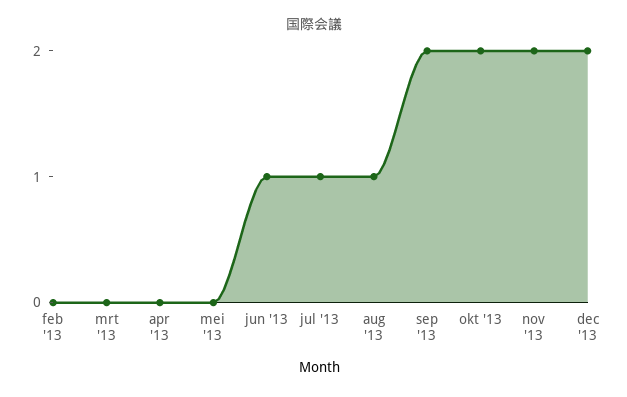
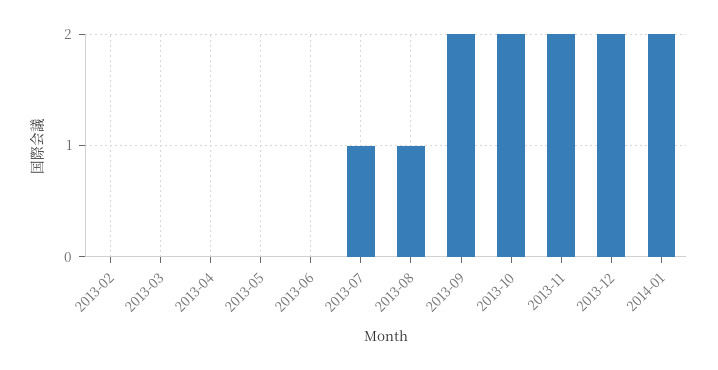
jun '13: 1 -> 0
2014-01: none -> 2

